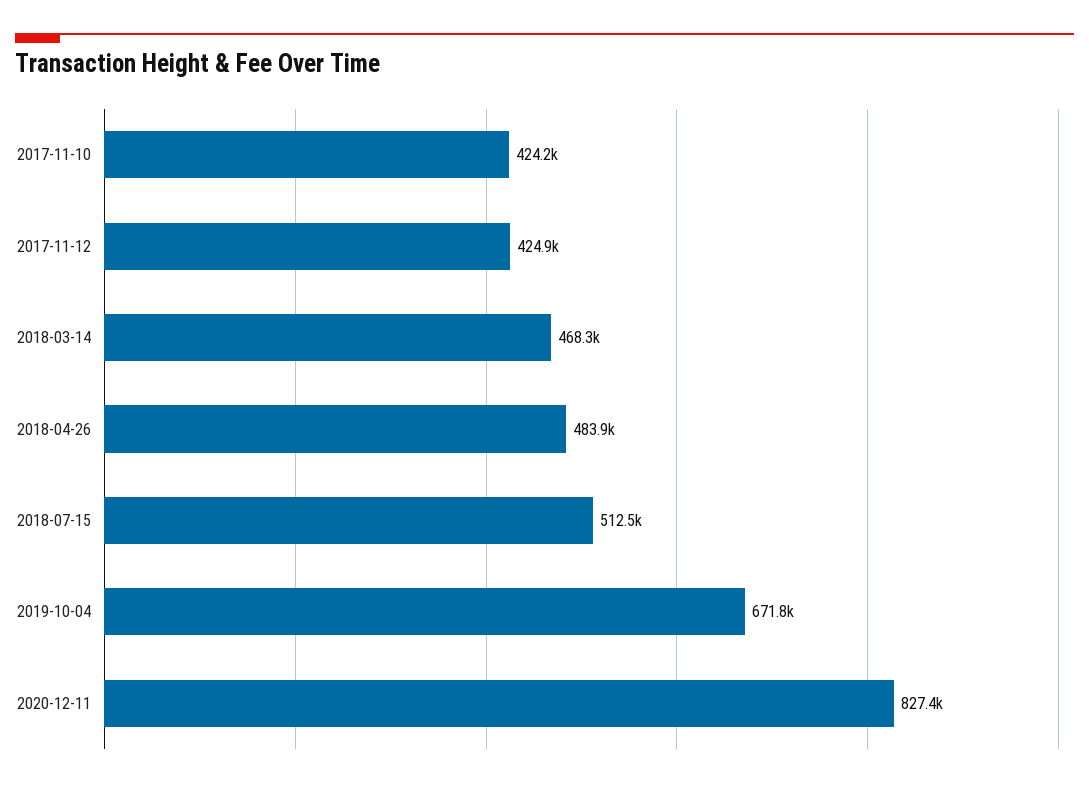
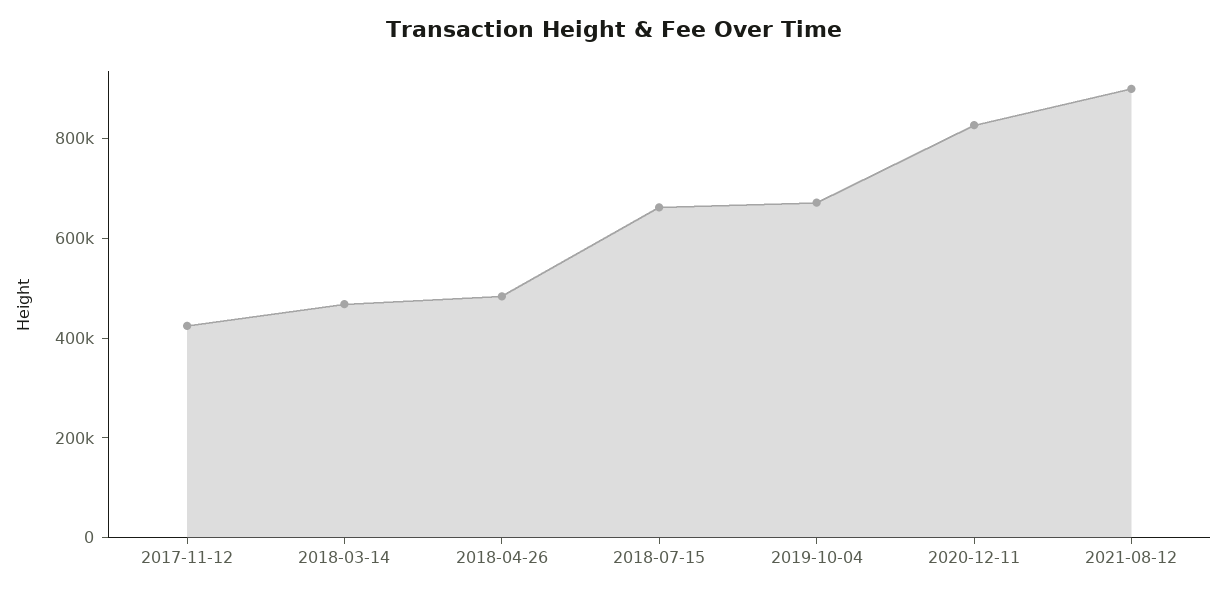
2017-11-10: 424200 -> none
2018-07-15: 512500 -> 650000
2021-08-12: none -> 900000

